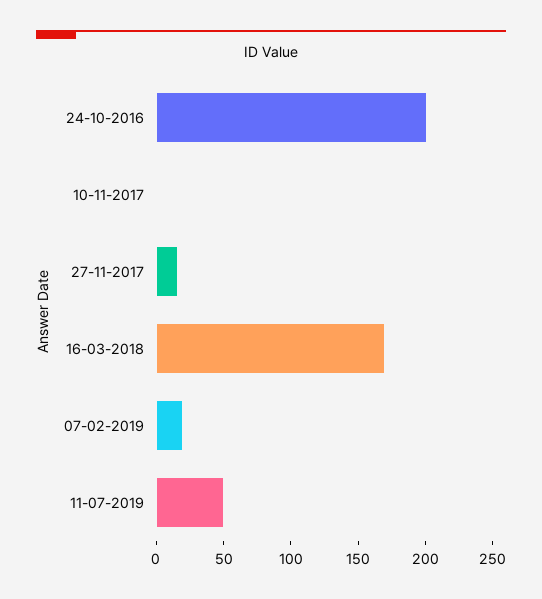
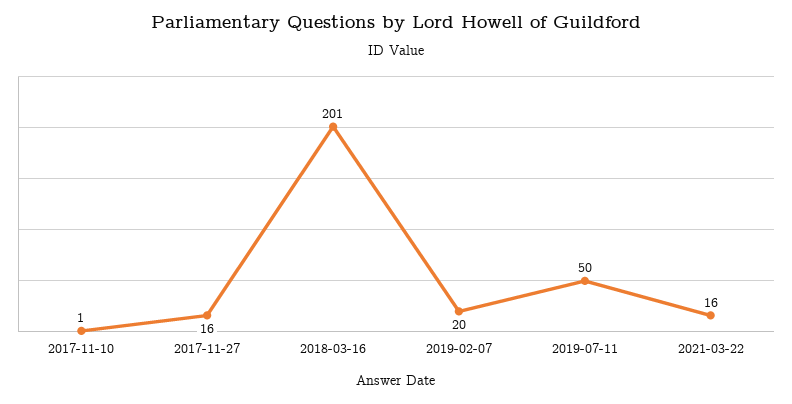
24-10-2016: 200 -> none
16-03-2018: 170 -> 201
2021-03-22: none -> 16

